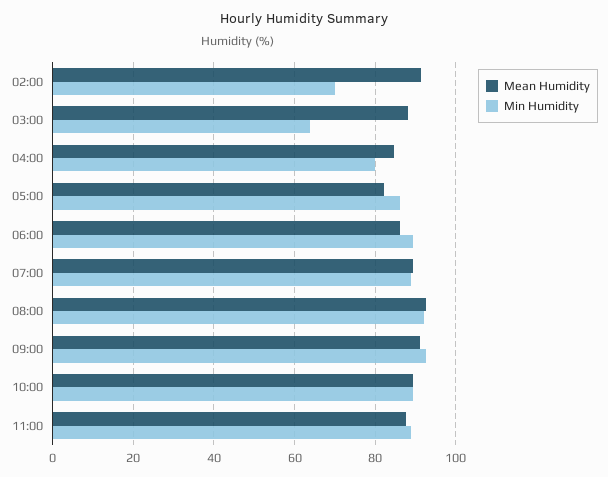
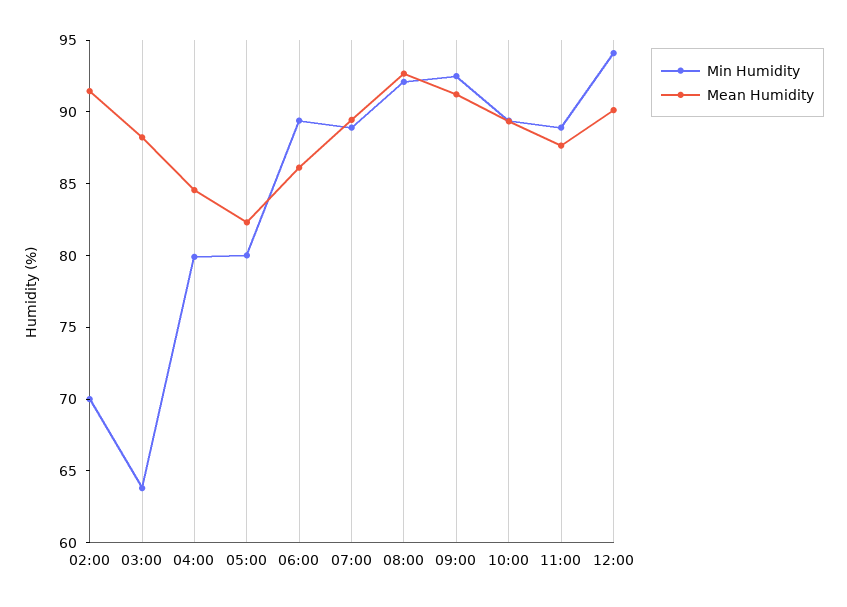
Min Humidity, 05:00: 86 -> 80
Min Humidity, 12:00: none -> 94
Mean Humidity, 12:00: none -> 90

